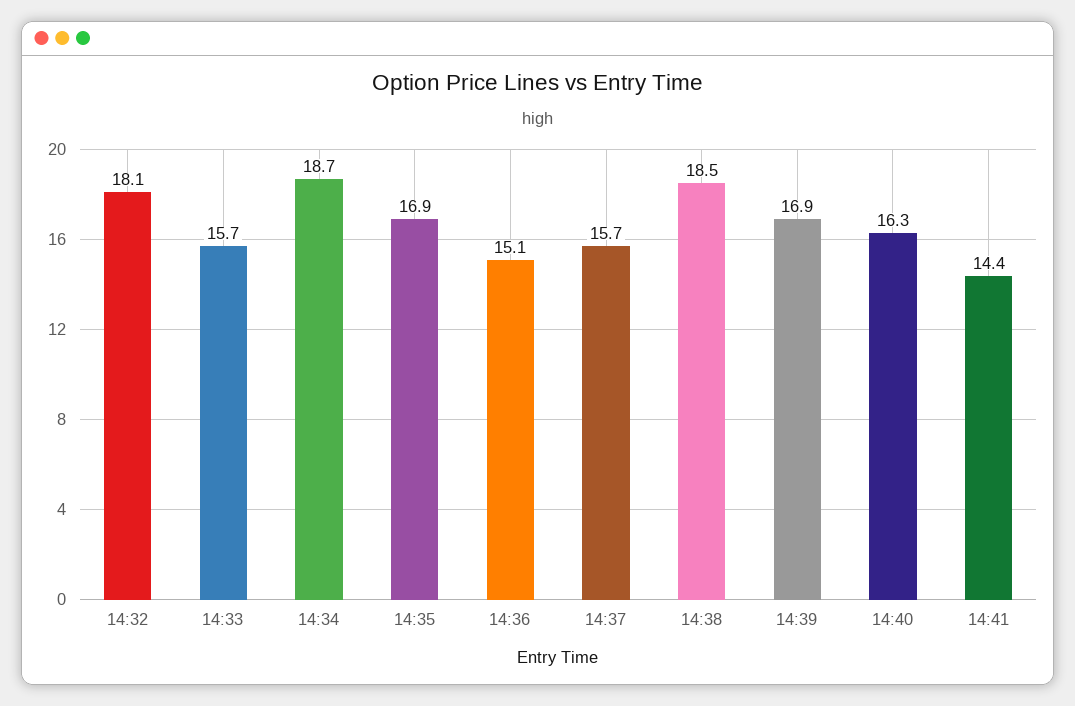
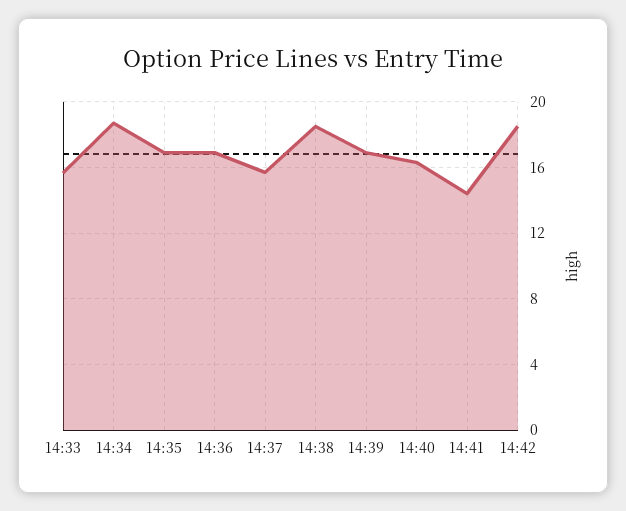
14:32: 18.1 -> none
14:36: 15.1 -> 17
14:42: none -> 18.5

